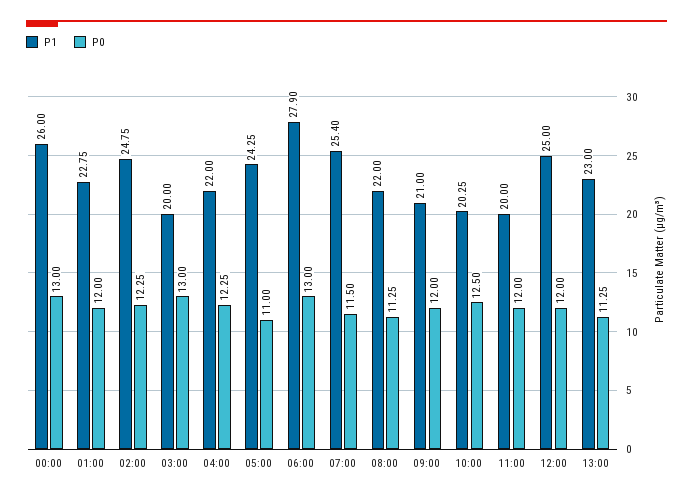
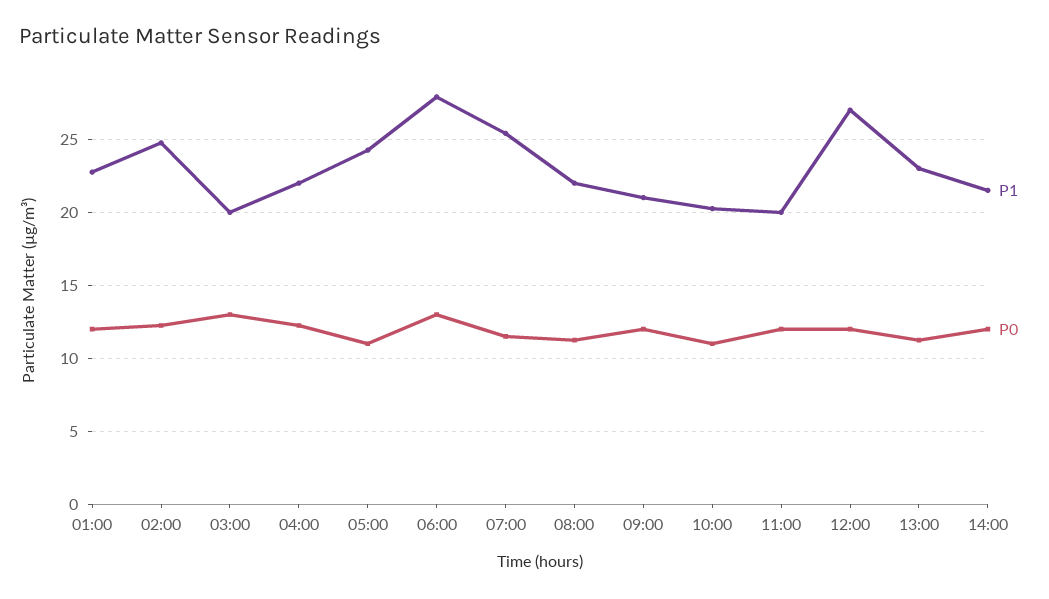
P1, 00:00: 26 -> none
P0, 00:00: 13 -> none
P0, 10:00: 12.5 -> 11
P1, 12:00: 25 -> 27
P1, 14:00: none -> 21.5
P0, 14:00: none -> 12

